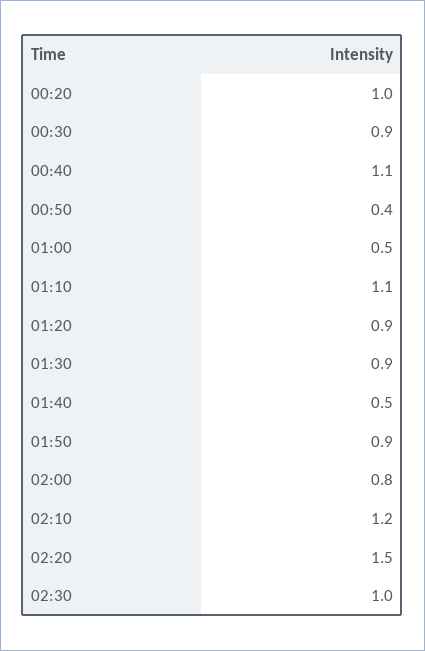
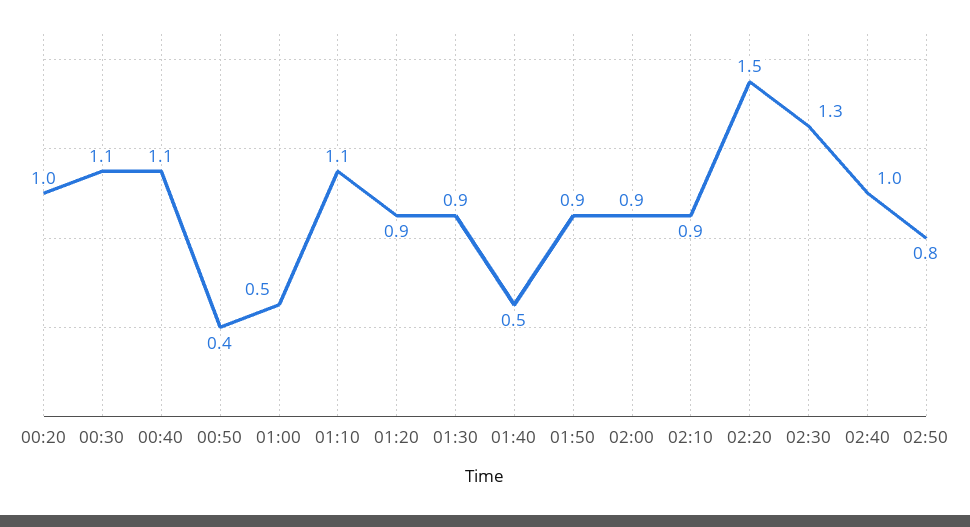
00:30: 0.9 -> 1.1
02:00: 0.8 -> 0.9
02:10: 1.2 -> 0.9
02:30: 1 -> 1.3
02:40: none -> 1
02:50: none -> 0.8

